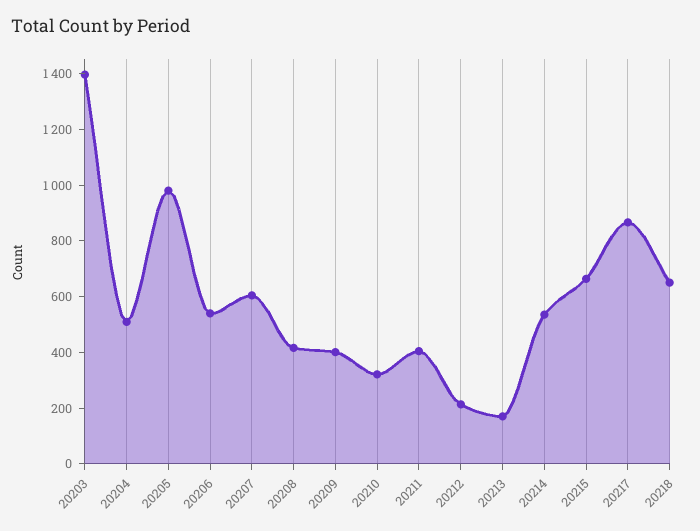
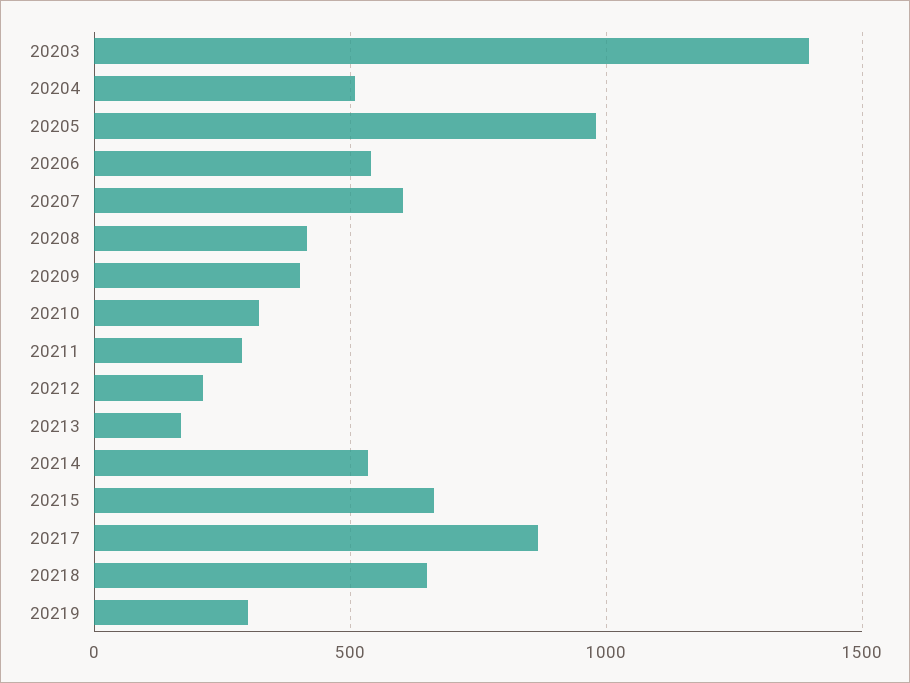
20211: 400 -> 300
20219: none -> 300

